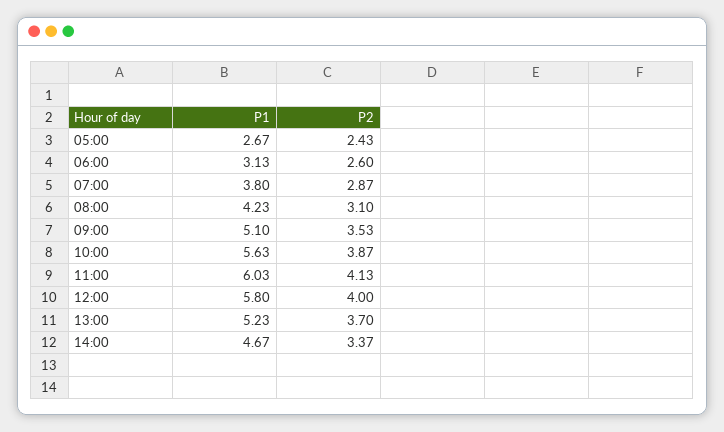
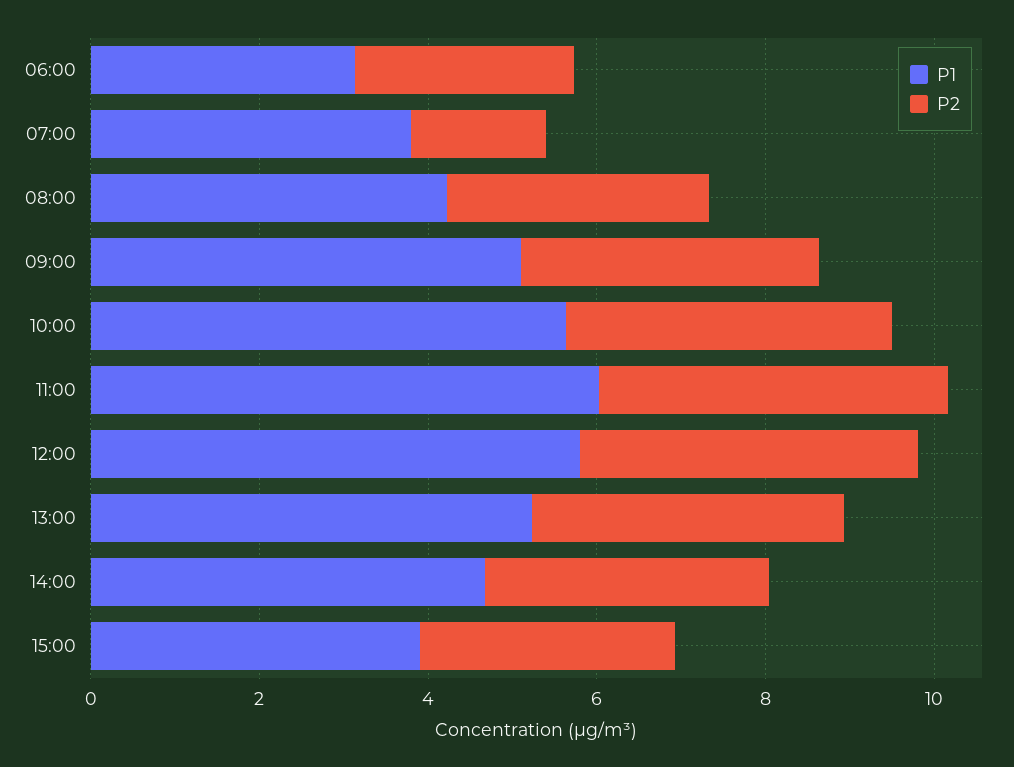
P1, 05:00: 2.67 -> none
P2, 05:00: 2.43 -> none
P2, 07:00: 2.87 -> 1.5
P1, 15:00: none -> 4
P2, 15:00: none -> 3

